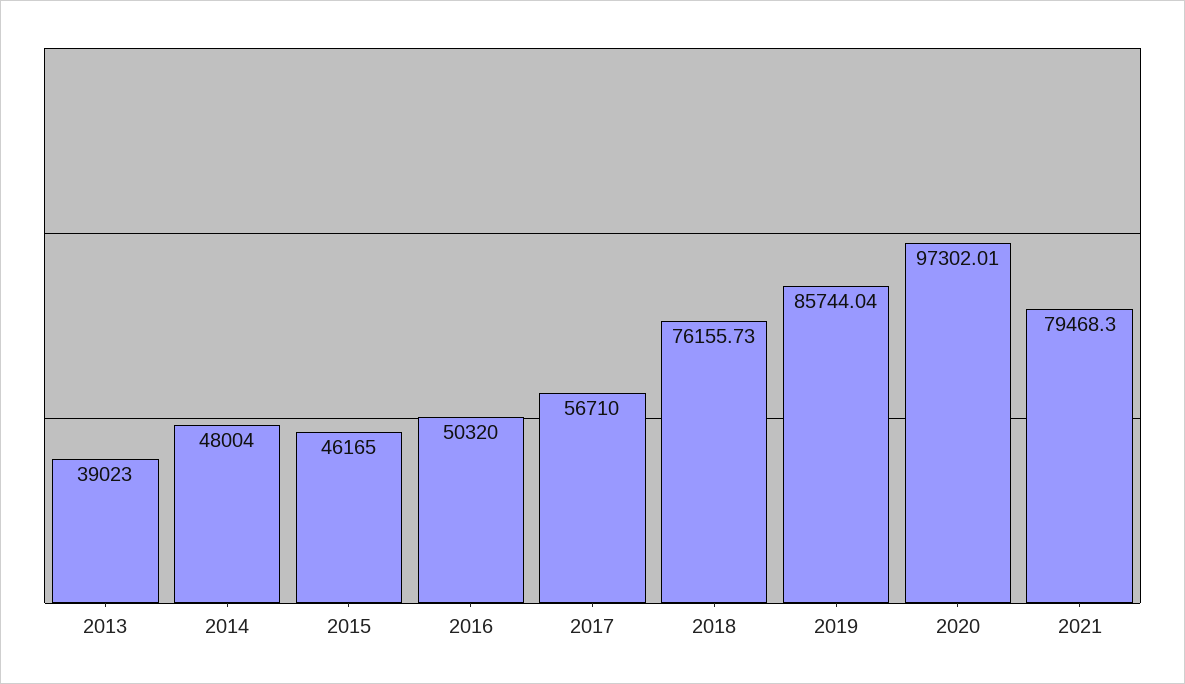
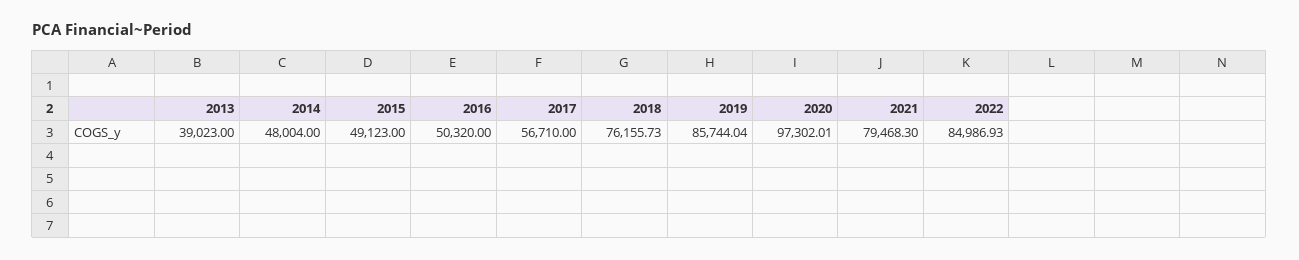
2015: 46165 -> 49123
2022: none -> 84986.93

